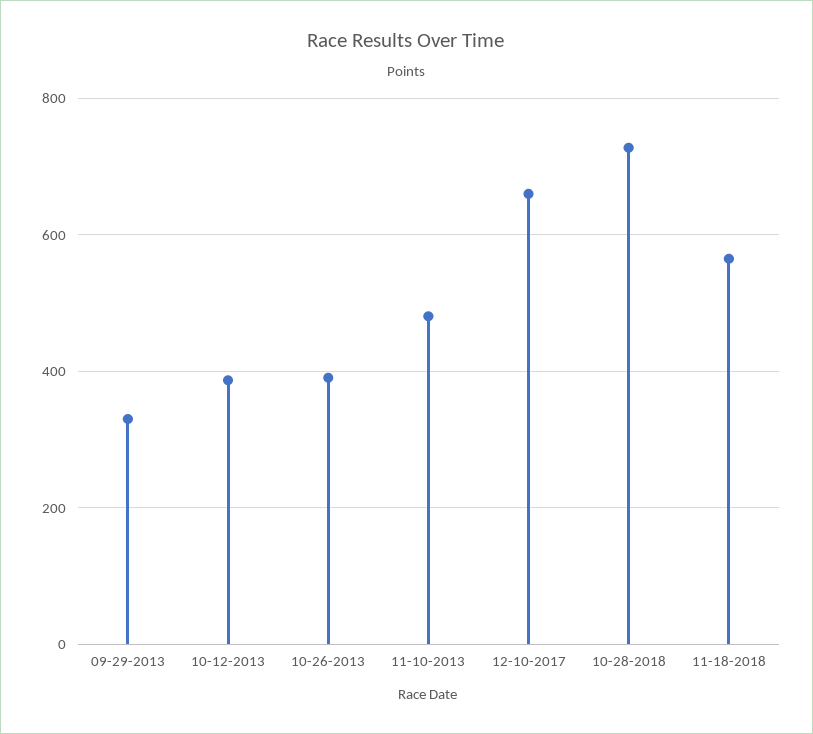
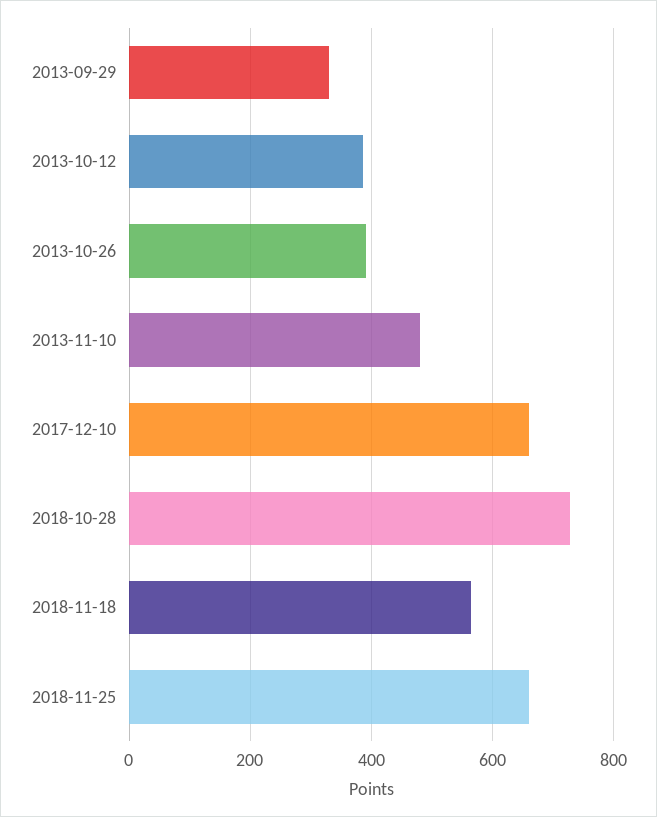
2018-11-25: none -> 660

